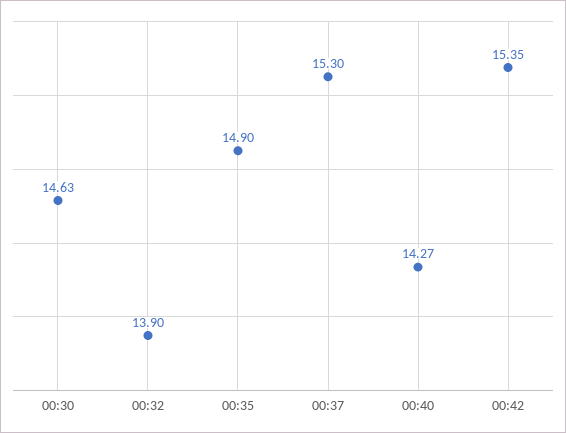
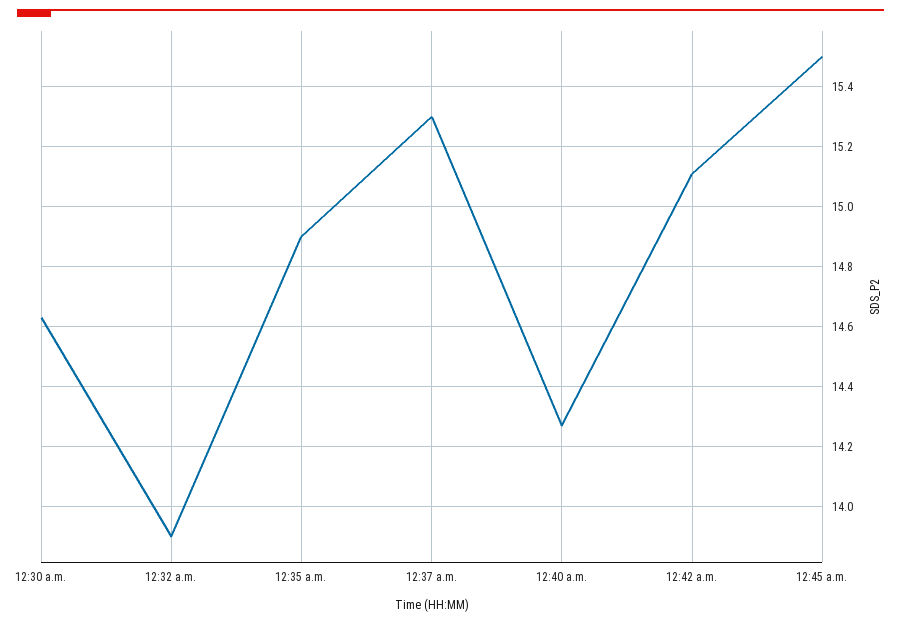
00:42: 15.35 -> 15.1
12:45 a.m.: none -> 15.5

